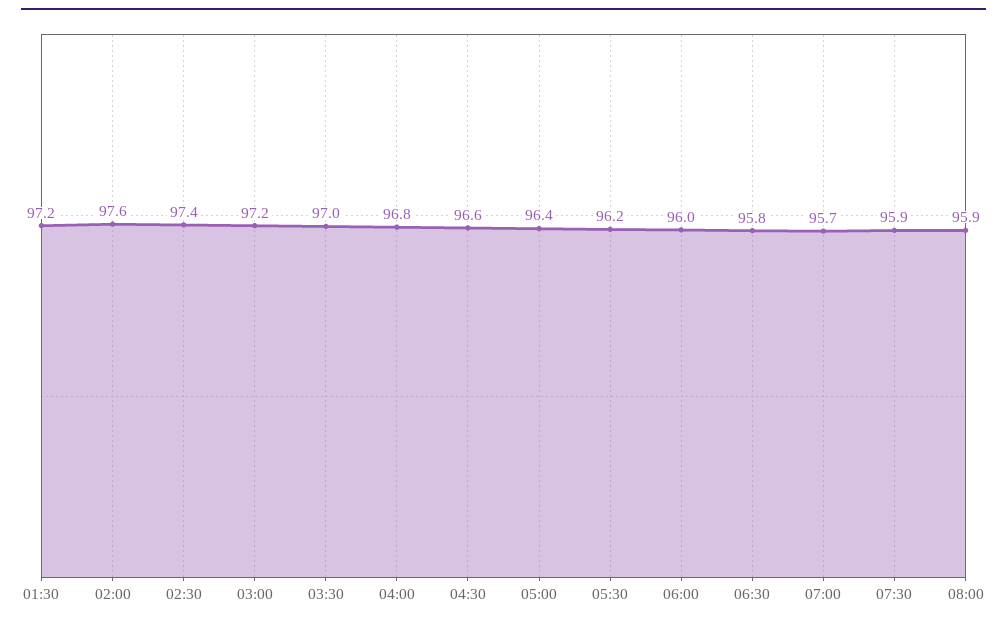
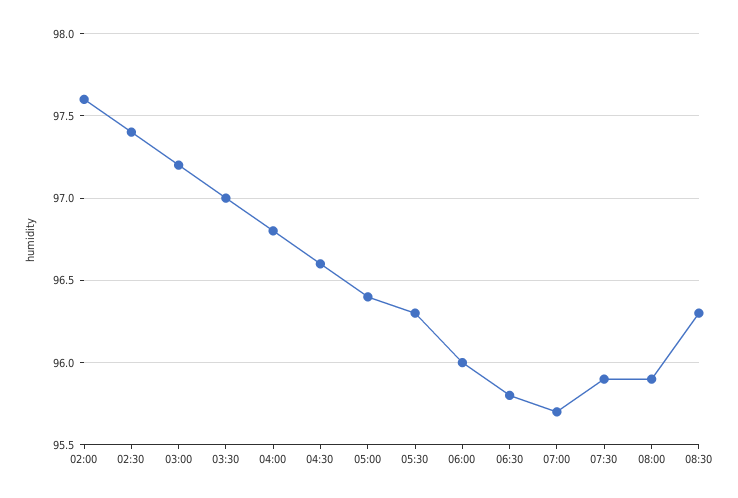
01:30: 97.2 -> none
05:30: 96.2 -> 96.3
08:30: none -> 96.3

